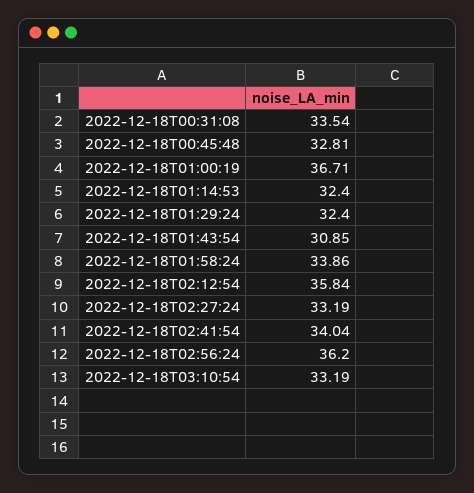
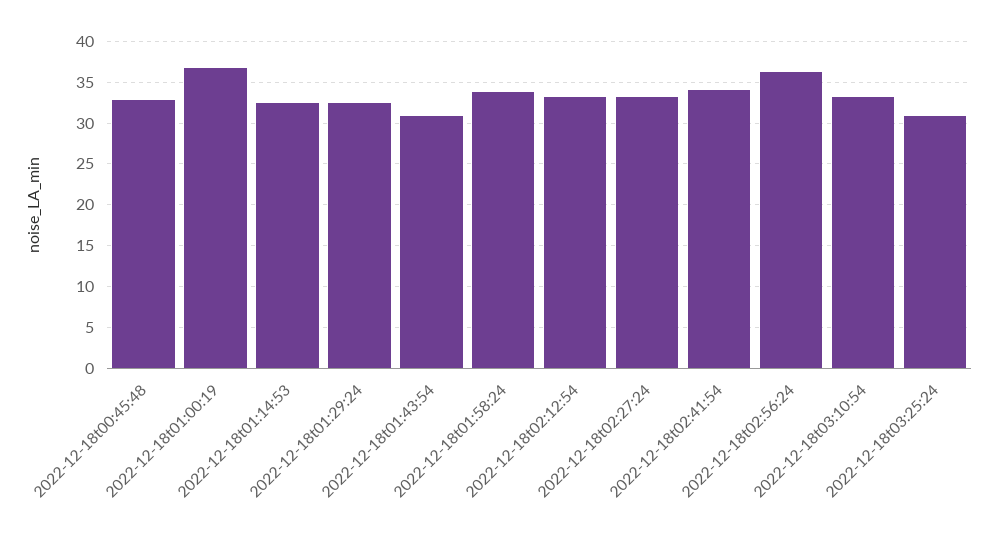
2022-12-18T00:31:08: 33.54 -> none
2022-12-18T02:12:54: 35.84 -> 33
2022-12-18t03:25:24: none -> 31

